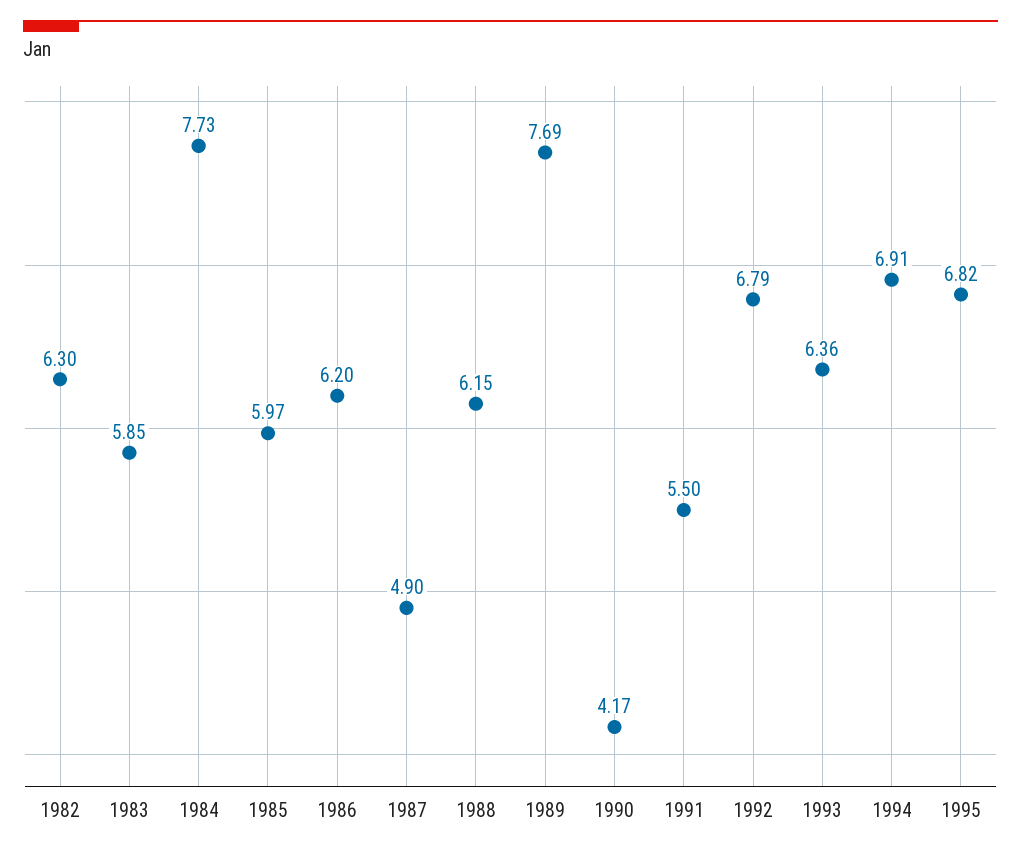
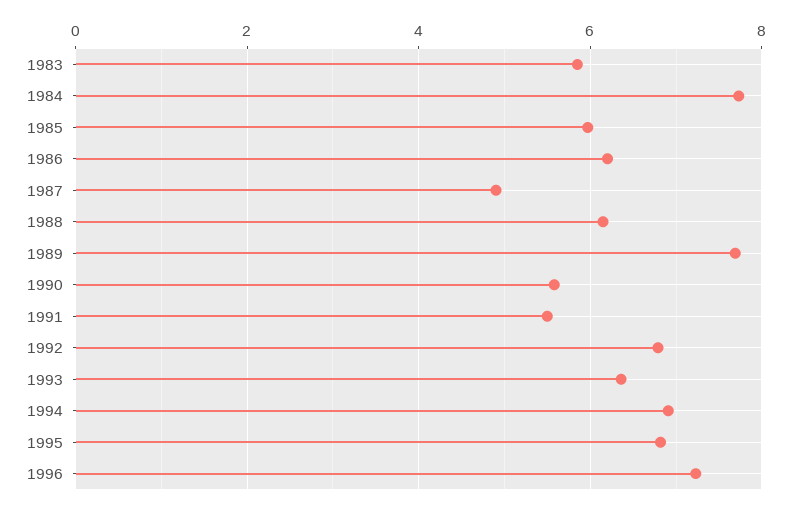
1982: 6.3 -> none
1990: 4.17 -> 5.6
1996: none -> 7.2

